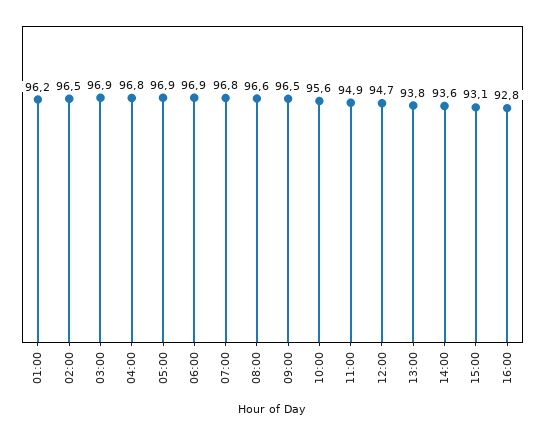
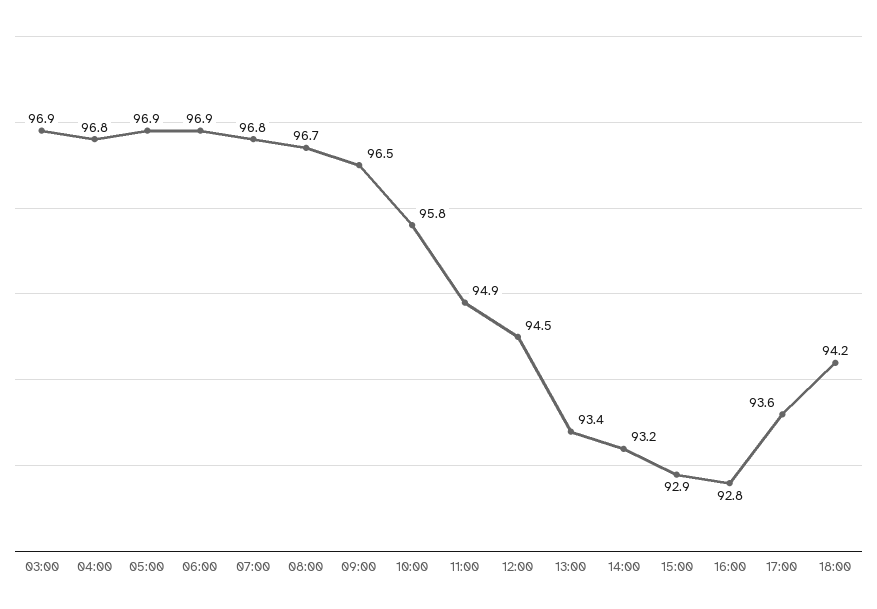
01:00: 96.2 -> none
02:00: 96.5 -> none
08:00: 96.6 -> 96.7
10:00: 95.6 -> 95.8
12:00: 94.7 -> 94.5
13:00: 93.8 -> 93.4
14:00: 93.6 -> 93.2
15:00: 93.1 -> 92.9
17:00: none -> 93.6
18:00: none -> 94.2

